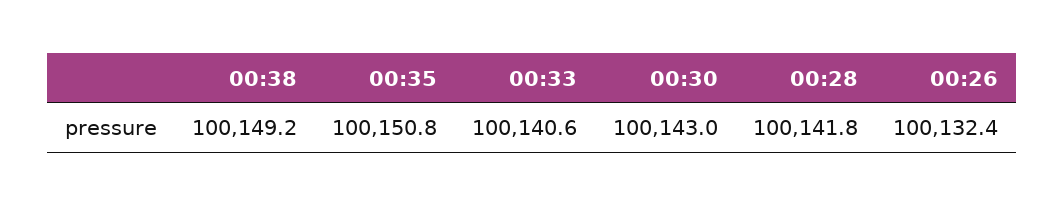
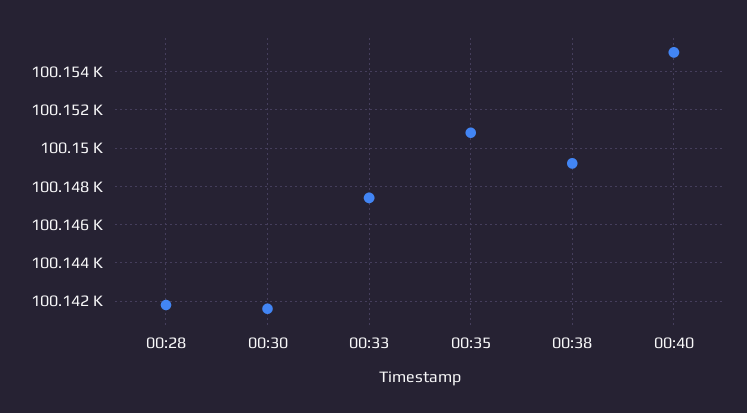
00:33: 100140.6 -> 100147.5
00:30: 100143 -> 100141.5
00:26: 100132.4 -> none
00:40: none -> 100155

